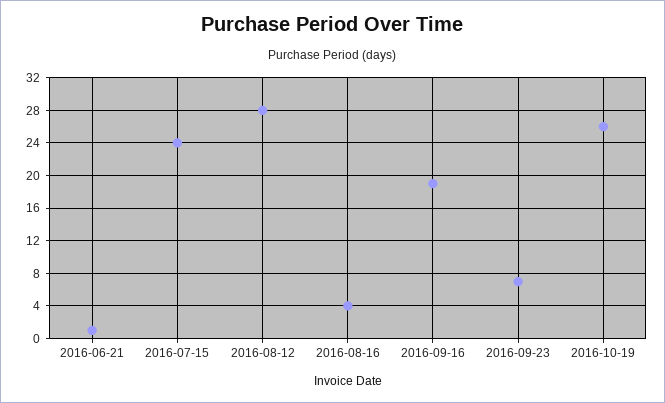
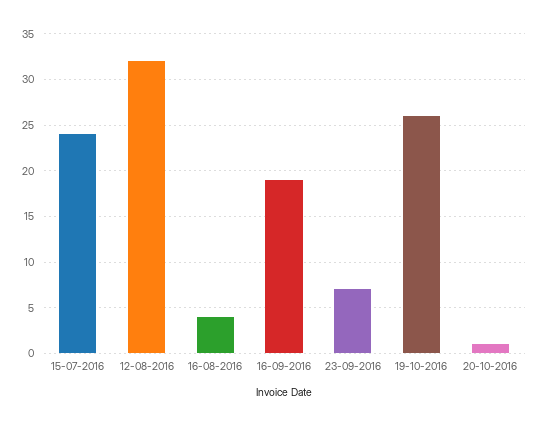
2016-06-21: 1 -> none
2016-08-12: 28 -> 32
20-10-2016: none -> 1

